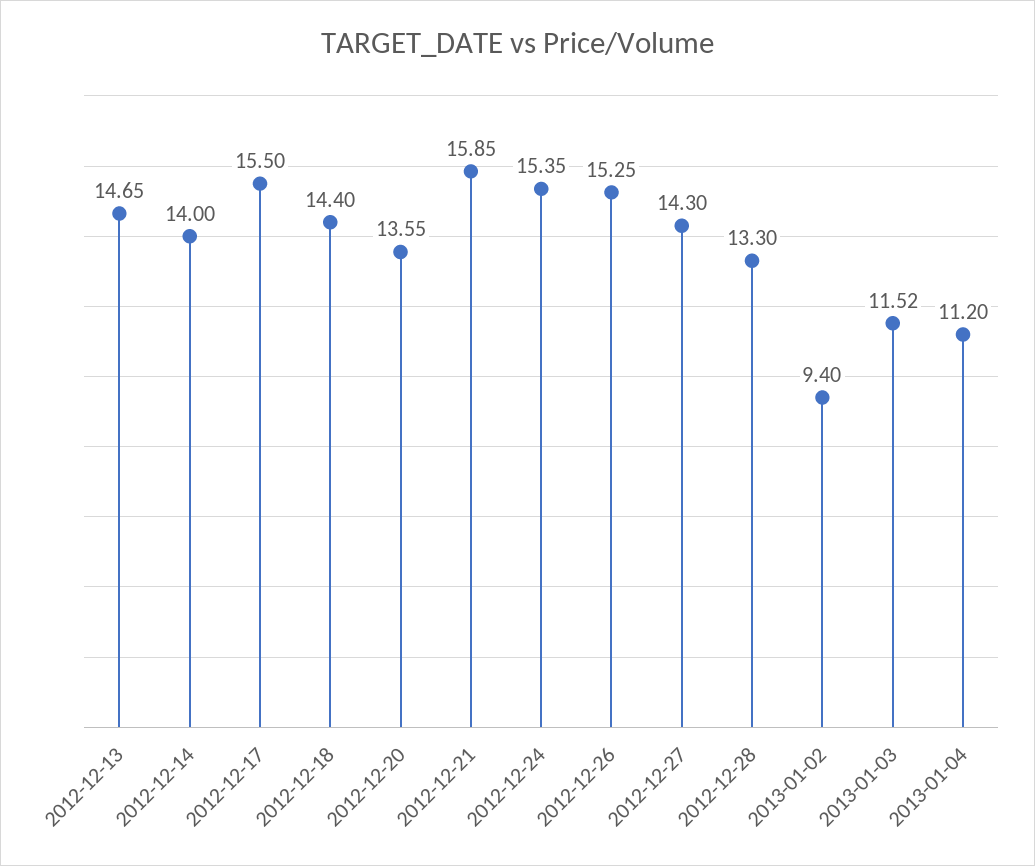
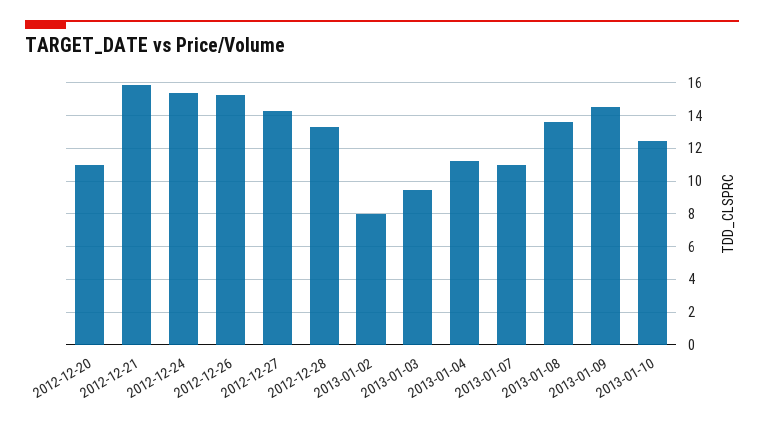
2012-12-13: 14.65 -> none
2012-12-14: 14 -> none
2012-12-17: 15.5 -> none
2012-12-18: 14.4 -> none
2012-12-20: 13.55 -> 11
2013-01-02: 9.4 -> 8
2013-01-03: 11.52 -> 9.5
2013-01-07: none -> 11
2013-01-08: none -> 13.5
2013-01-09: none -> 14.5
2013-01-10: none -> 12.5

